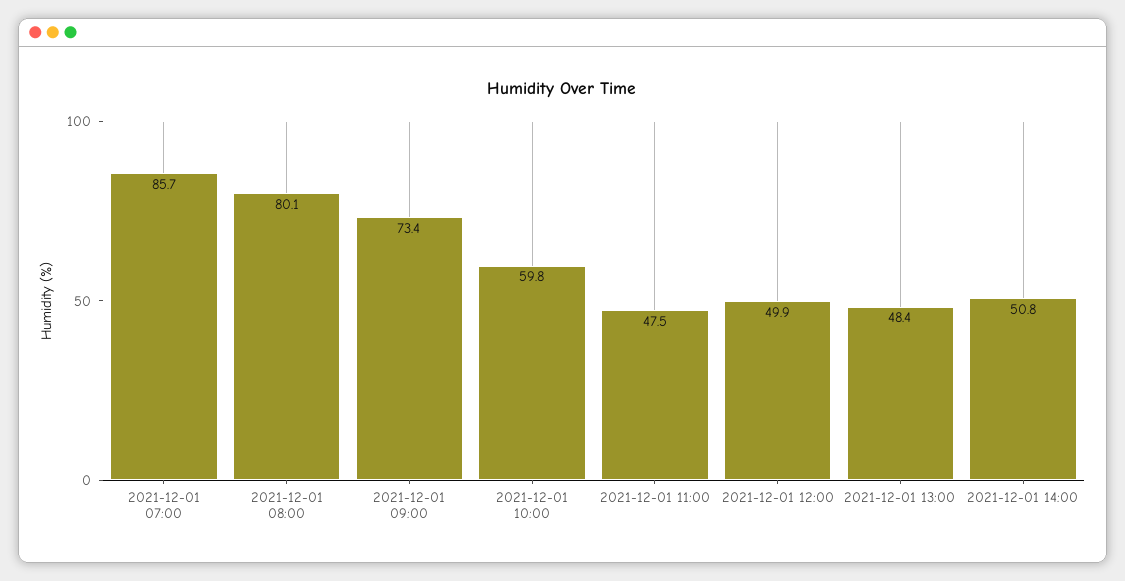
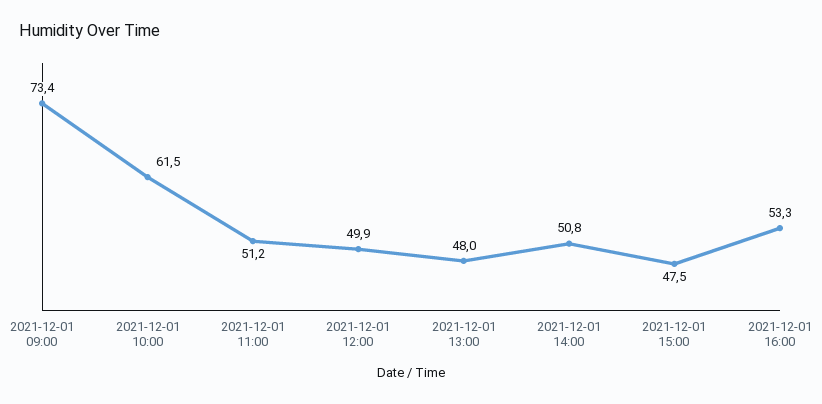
2021-12-01 07:00: 85.7 -> none
2021-12-01 08:00: 80.1 -> none
2021-12-01 10:00: 59.8 -> 61.5
2021-12-01 11:00: 47.5 -> 51.2
2021-12-01 13:00: 48.4 -> 48
2021-12-01 15:00: none -> 47.5
2021-12-01 16:00: none -> 53.3

